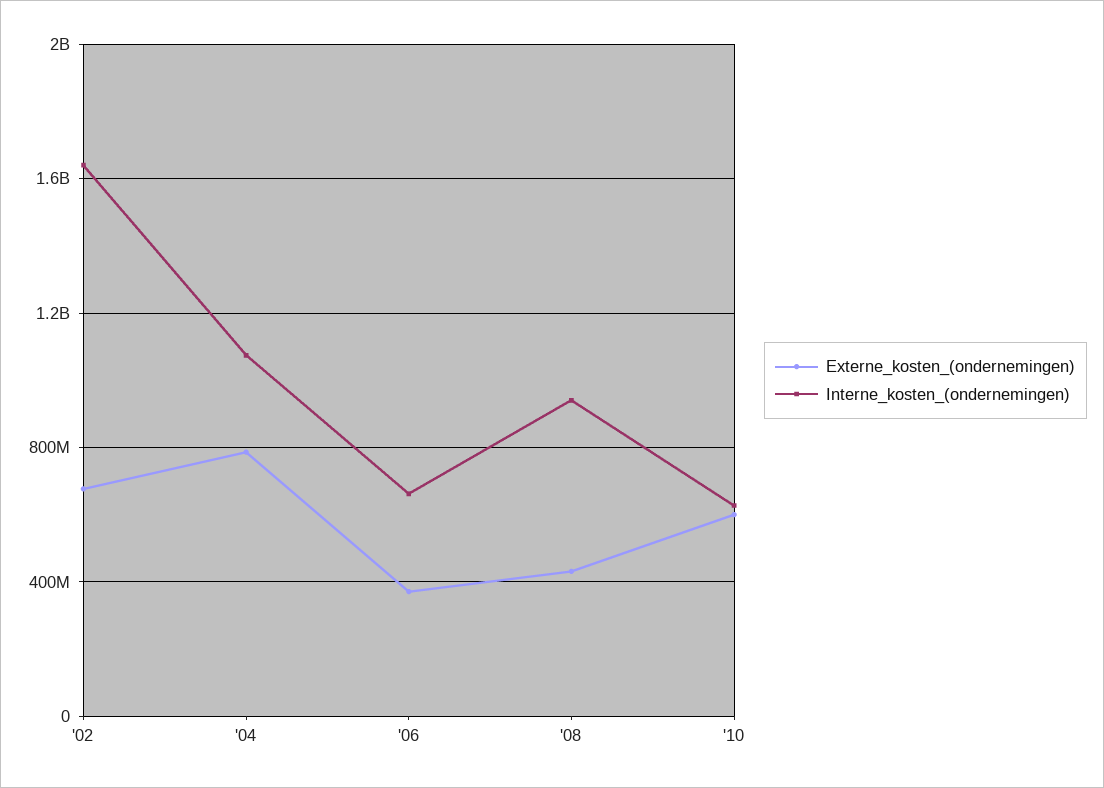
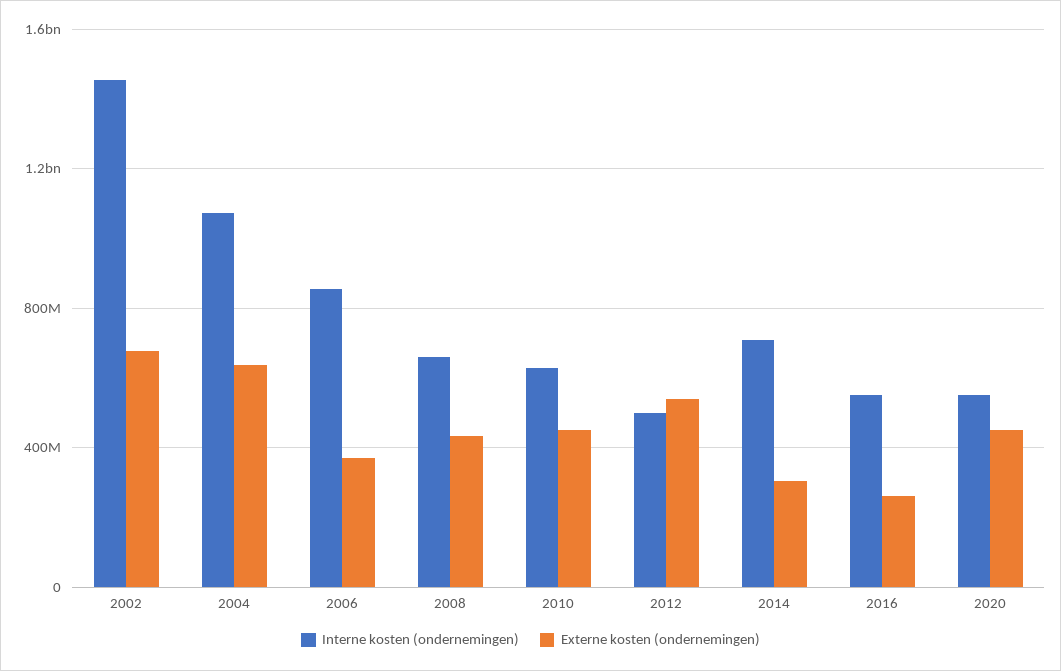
Interne_kosten_(ondernemingen), '02: 1650000000 -> 1450000000
Externe_kosten_(ondernemingen), '04: 800000000 -> 650000000
Interne_kosten_(ondernemingen), '06: 650000000 -> 850000000
Interne_kosten_(ondernemingen), '08: 950000000 -> 650000000
Externe_kosten_(ondernemingen), '10: 600000000 -> 450000000
Interne_kosten_(ondernemingen), 2012: none -> 500000000
Externe_kosten_(ondernemingen), 2012: none -> 550000000
Interne_kosten_(ondernemingen), 2014: none -> 700000000
Externe_kosten_(ondernemingen), 2014: none -> 300000000
Interne_kosten_(ondernemingen), 2016: none -> 550000000
Externe_kosten_(ondernemingen), 2016: none -> 250000000
Interne_kosten_(ondernemingen), 2020: none -> 550000000
Externe_kosten_(ondernemingen), 2020: none -> 450000000

